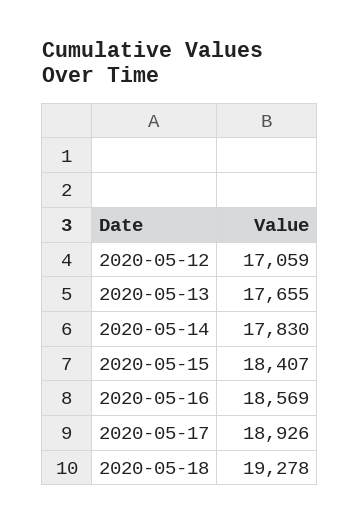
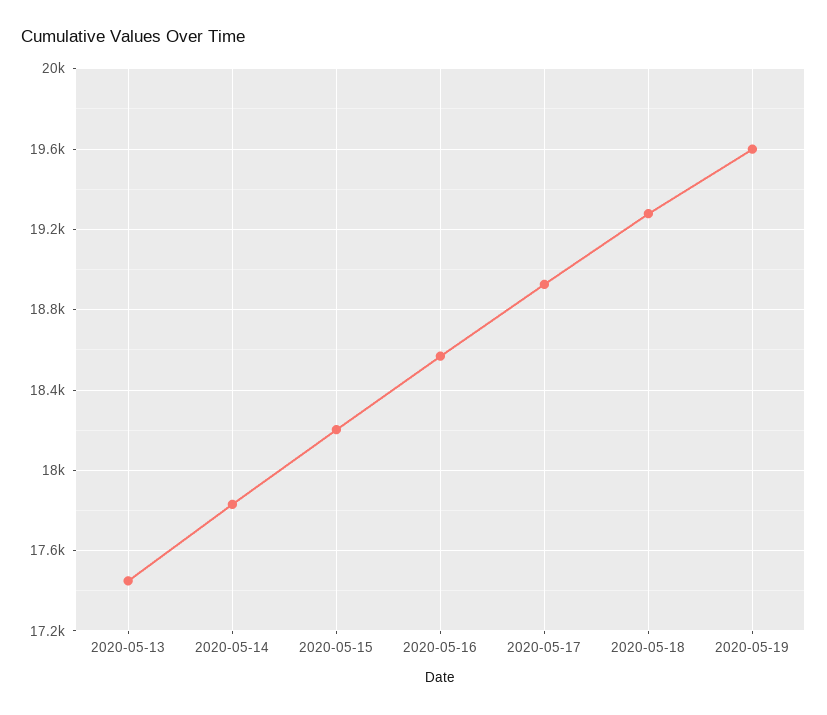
2020-05-12: 17059 -> none
2020-05-13: 17655 -> 17450
2020-05-15: 18407 -> 18200
2020-05-19: none -> 19600

